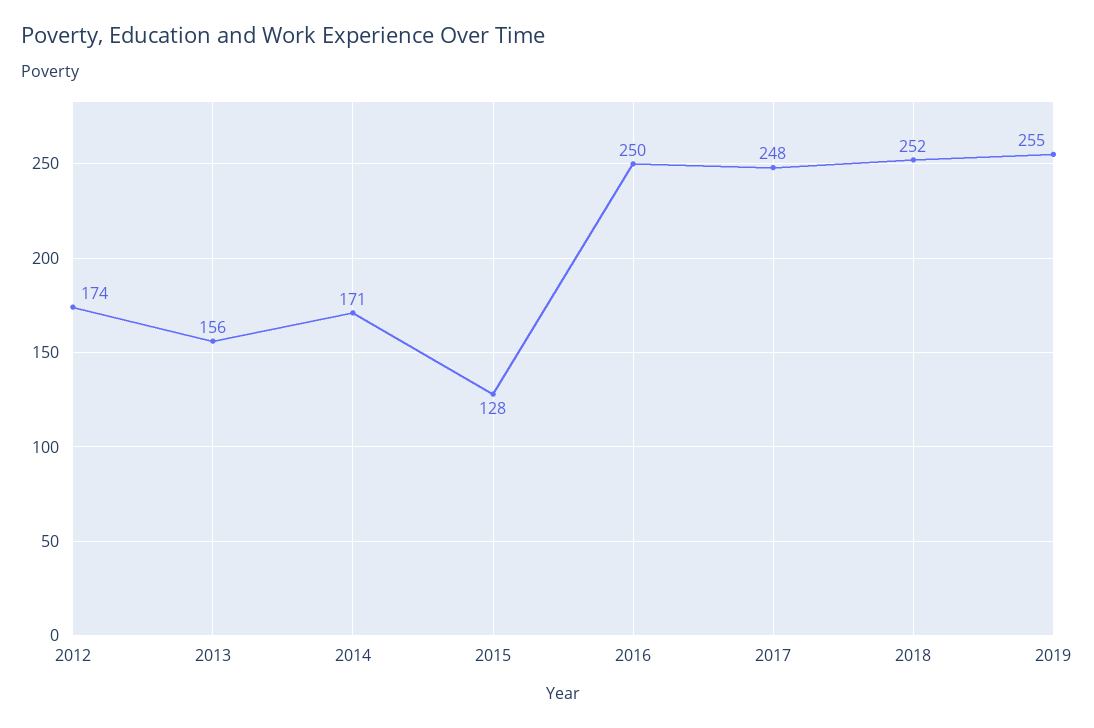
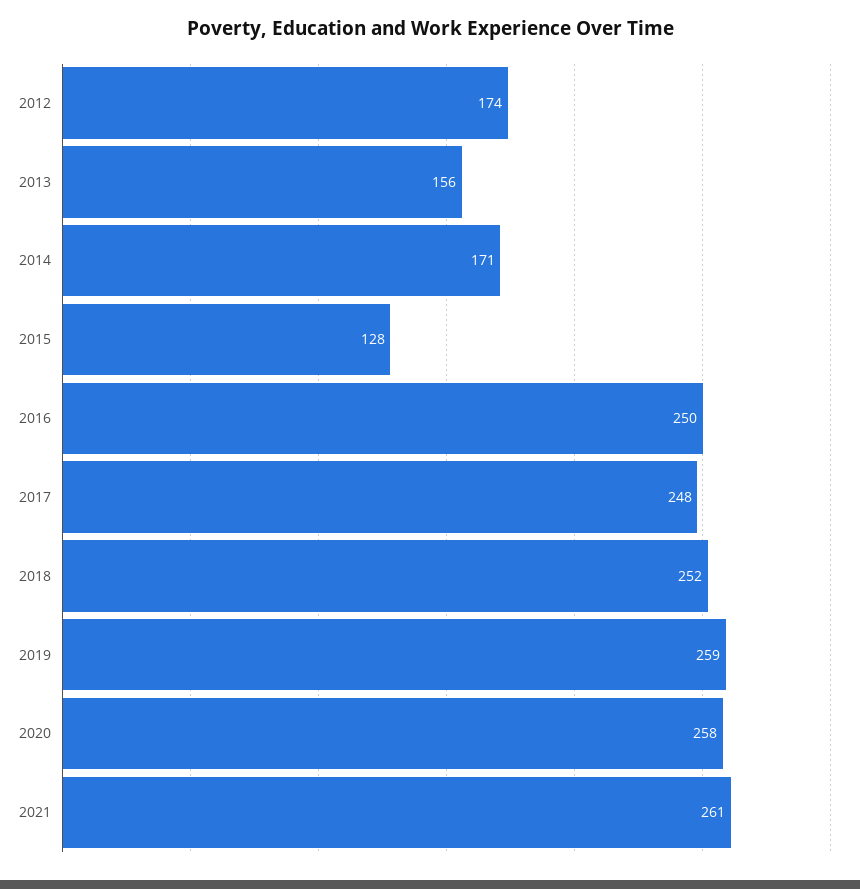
2019: 255 -> 259
2020: none -> 258
2021: none -> 261

